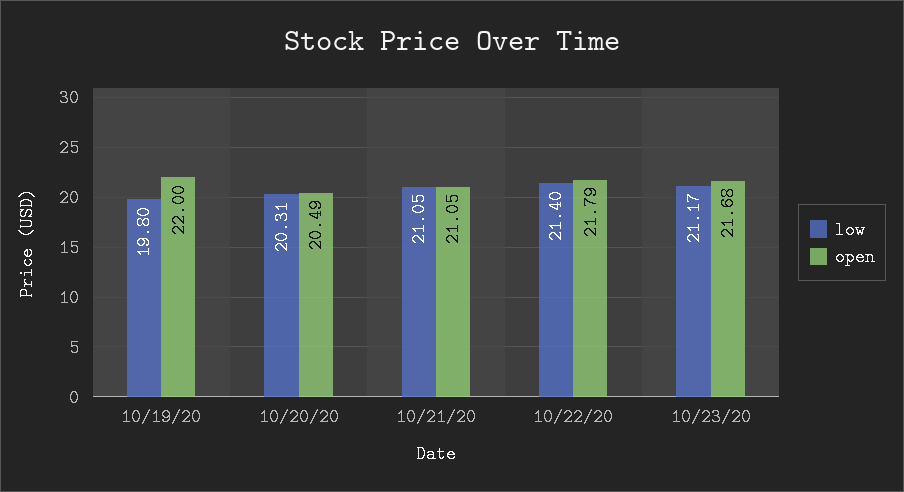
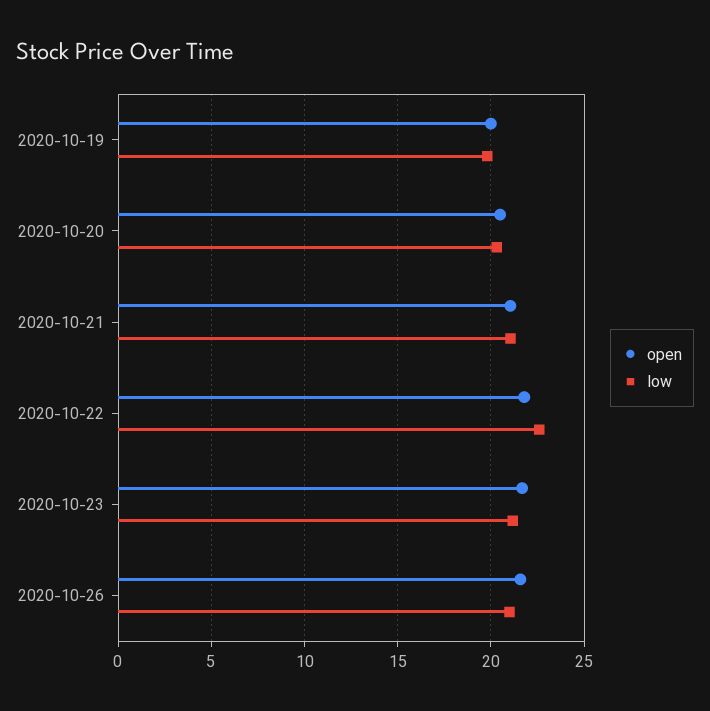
open, 10/19/20: 22 -> 20
low, 10/22/20: 21.4 -> 22.5
open, 2020-10-26: none -> 21.5
low, 2020-10-26: none -> 21

